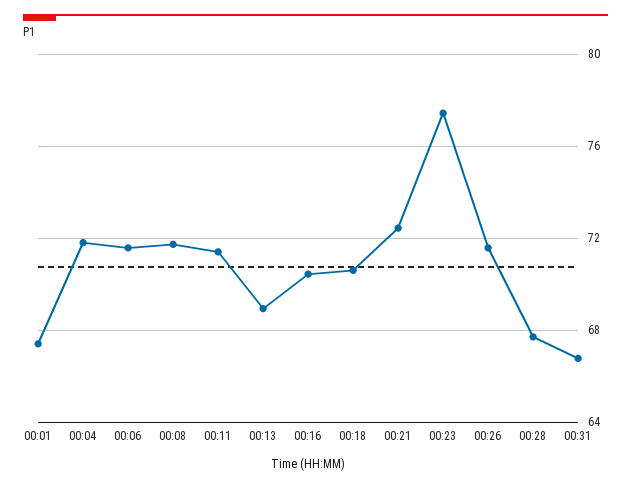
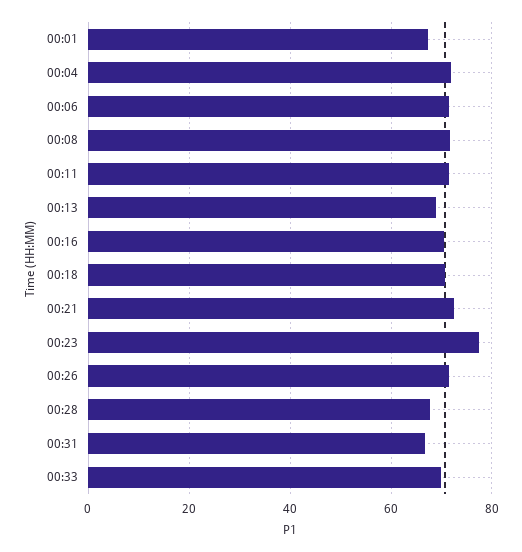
00:33: none -> 70

